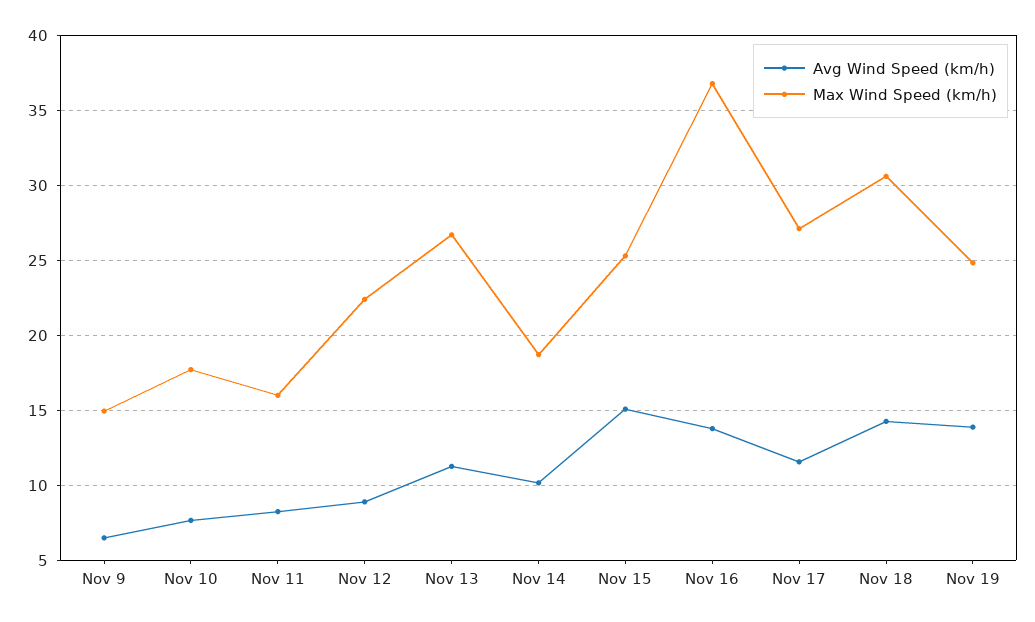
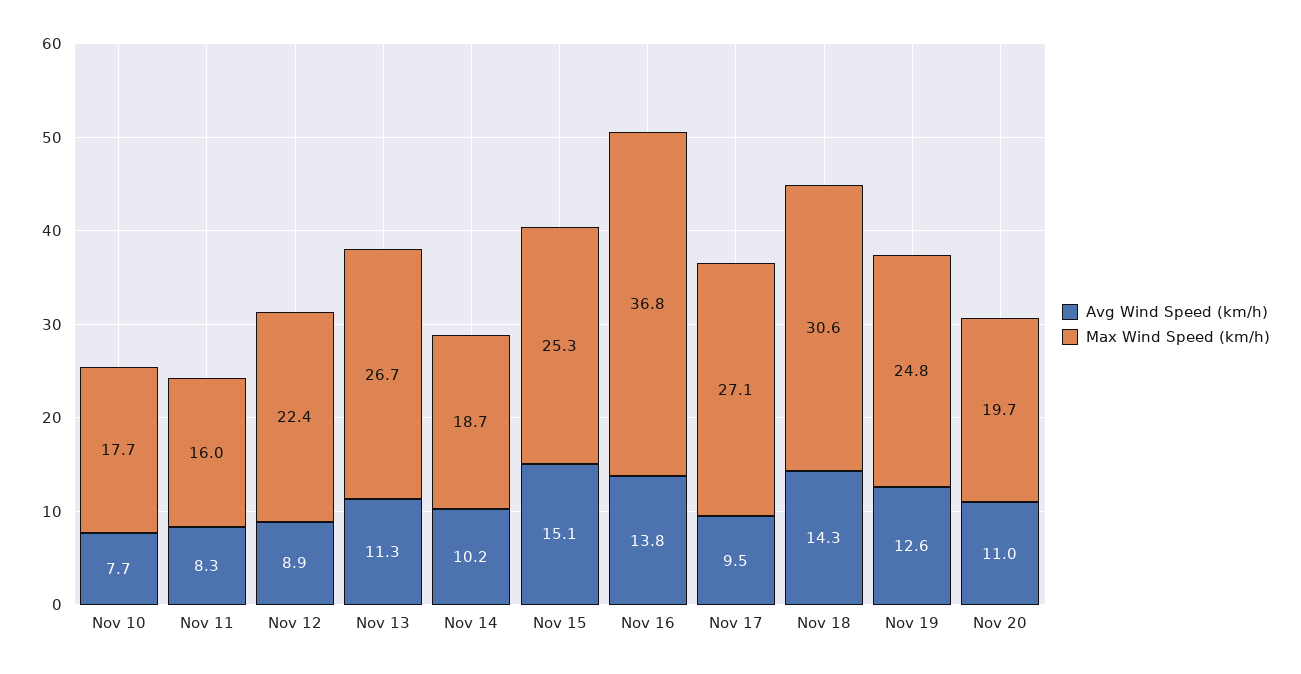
Avg Wind Speed (km/h), Nov 9: 6.5 -> none
Max Wind Speed (km/h), Nov 9: 15 -> none
Avg Wind Speed (km/h), Nov 17: 11.5 -> 9.5
Avg Wind Speed (km/h), Nov 19: 14 -> 12.6
Avg Wind Speed (km/h), Nov 20: none -> 11
Max Wind Speed (km/h), Nov 20: none -> 19.7

